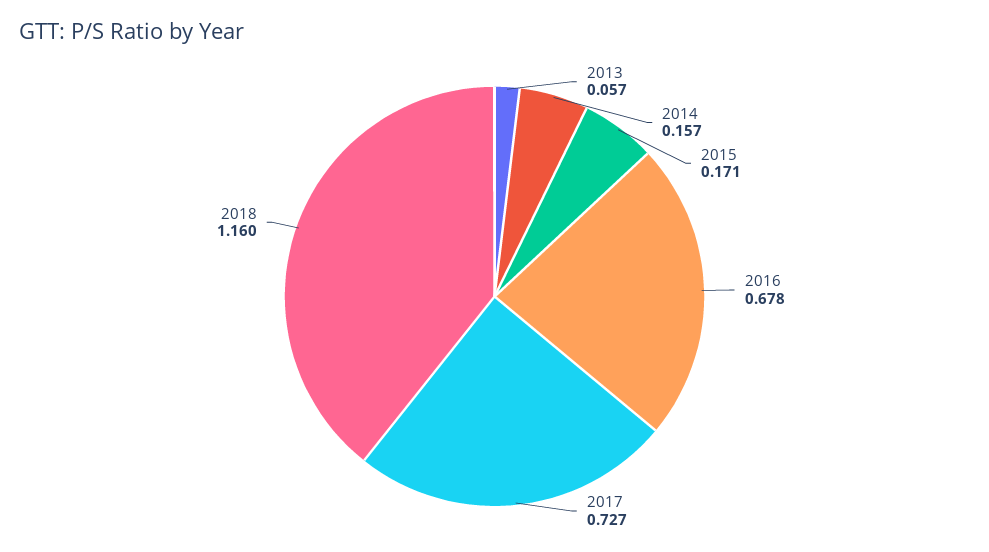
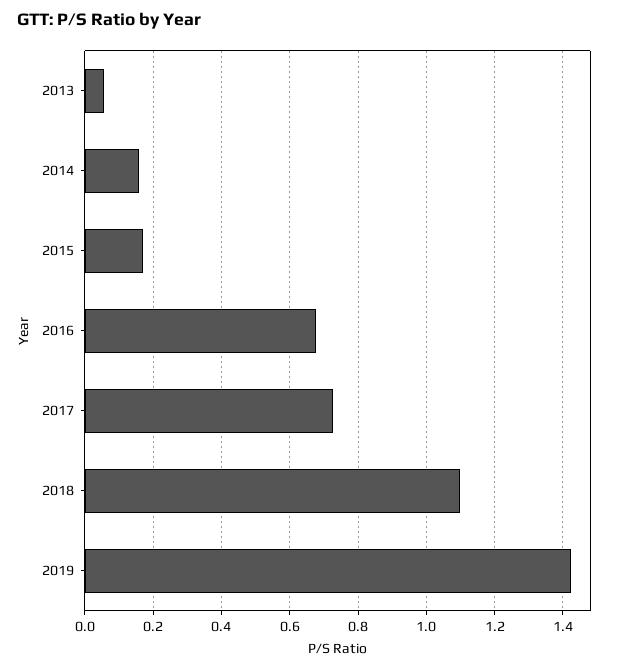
2018: 1.16 -> 1.1
2019: none -> 1.42

